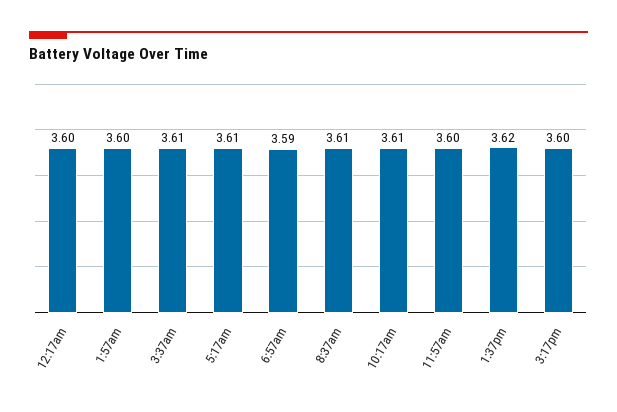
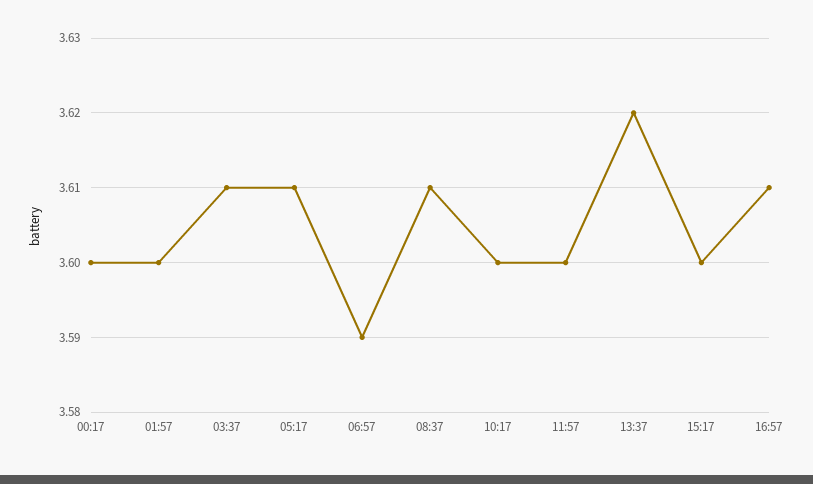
10:17am: 3.61 -> 3.6
16:57: none -> 3.61

